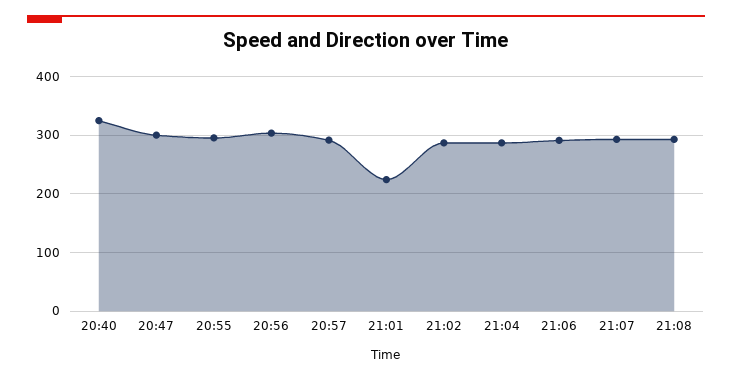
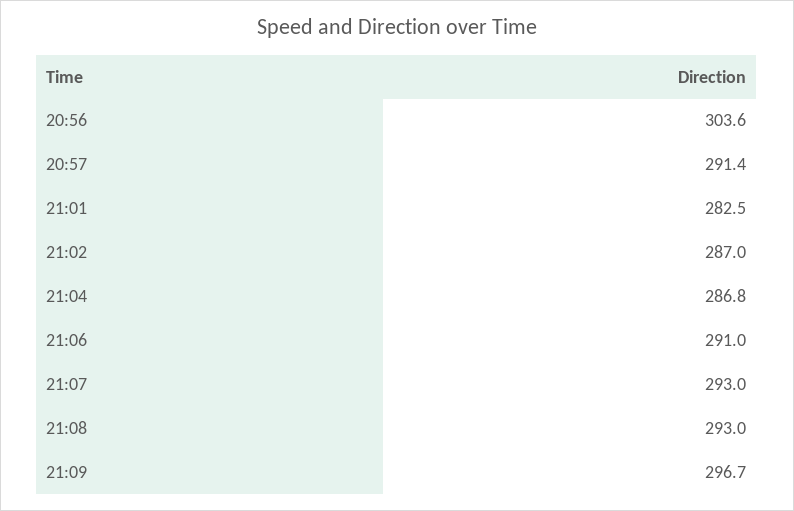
20:40: 320 -> none
20:47: 300 -> none
20:55: 300 -> none
21:01: 220 -> 282.5
21:09: none -> 296.7

